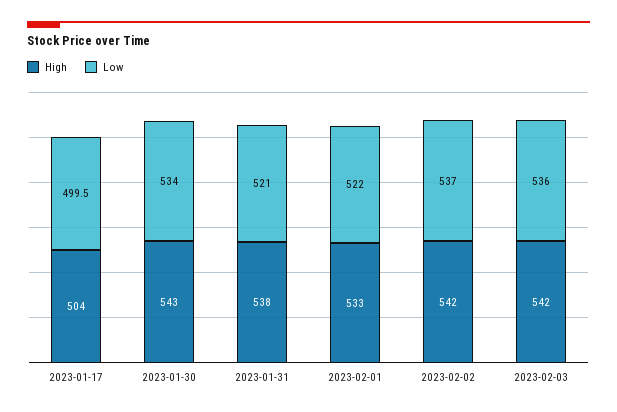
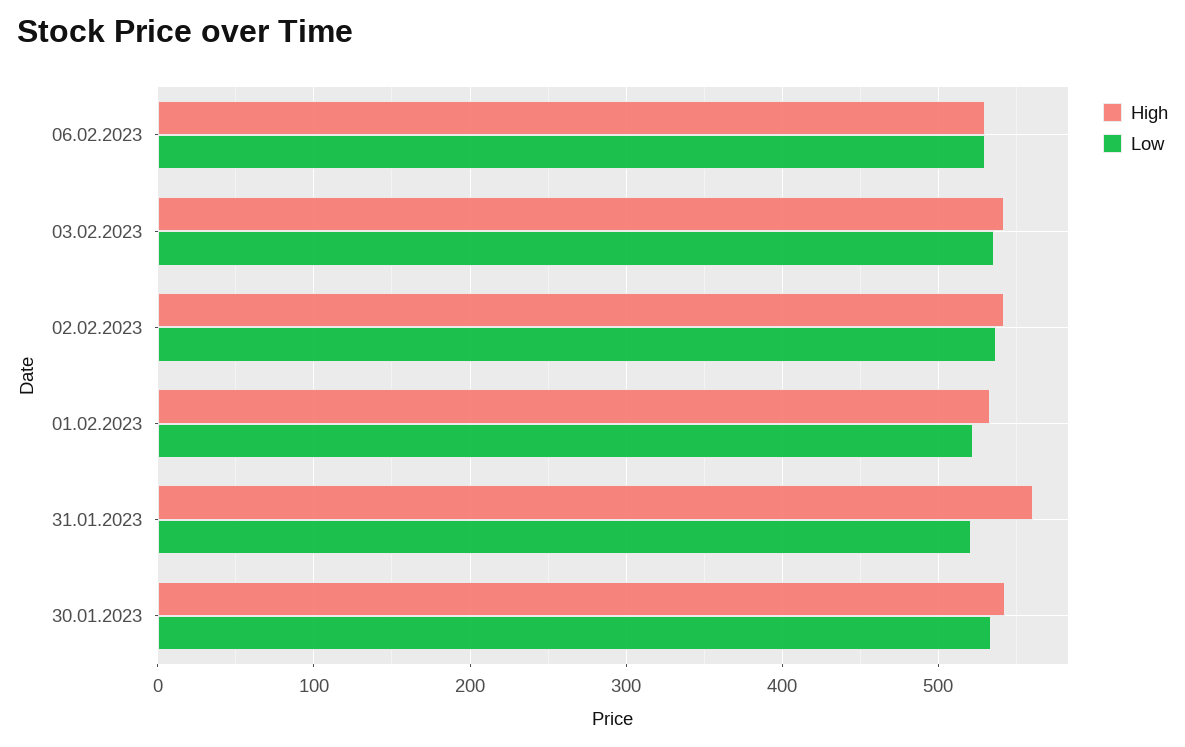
High, 2023-01-17: 504 -> none
Low, 2023-01-17: 499.5 -> none
High, 2023-01-31: 538 -> 560
High, 06.02.2023: none -> 530
Low, 06.02.2023: none -> 530

